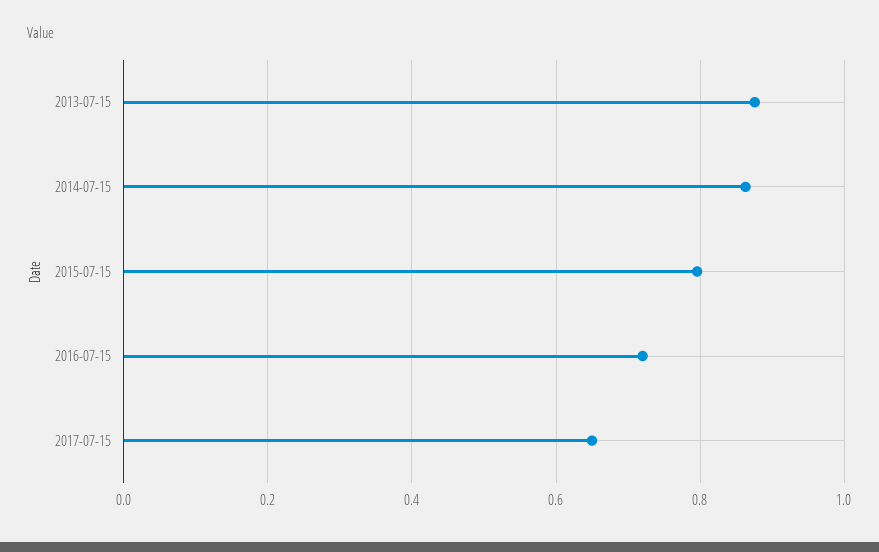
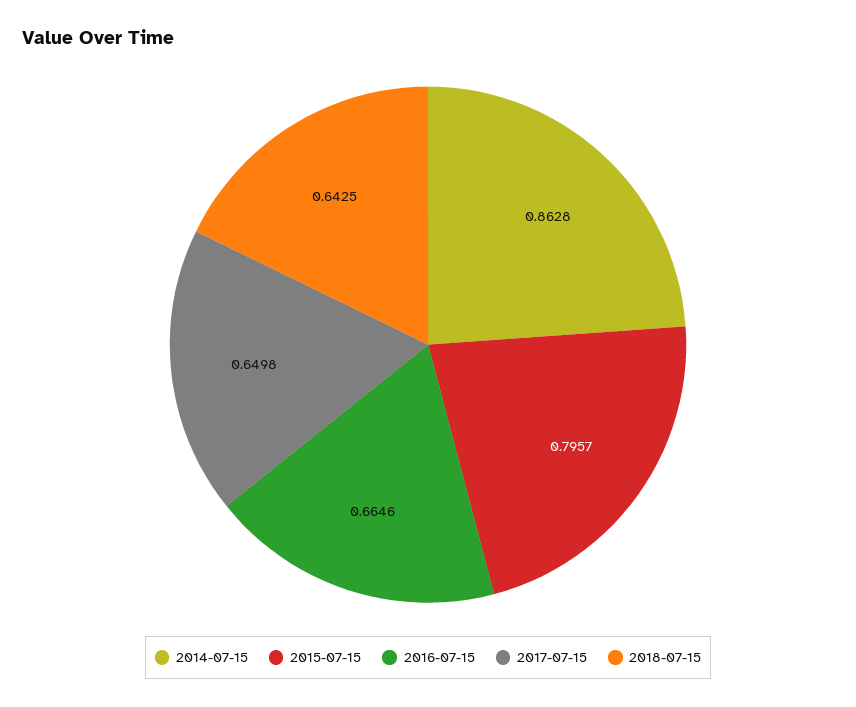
2013-07-15: 0.88 -> none
2016-07-15: 0.72 -> 0.6646
2018-07-15: none -> 0.6425

